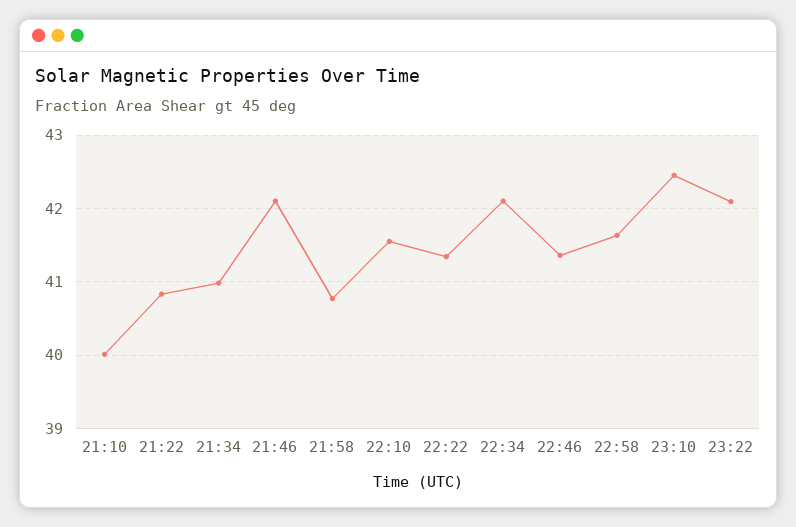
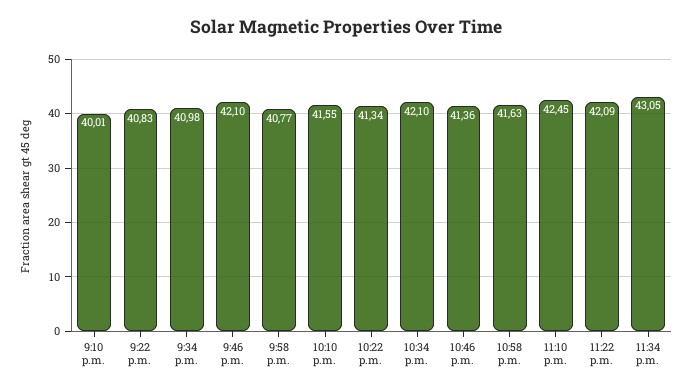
11:34 p.m.: none -> 43.05

